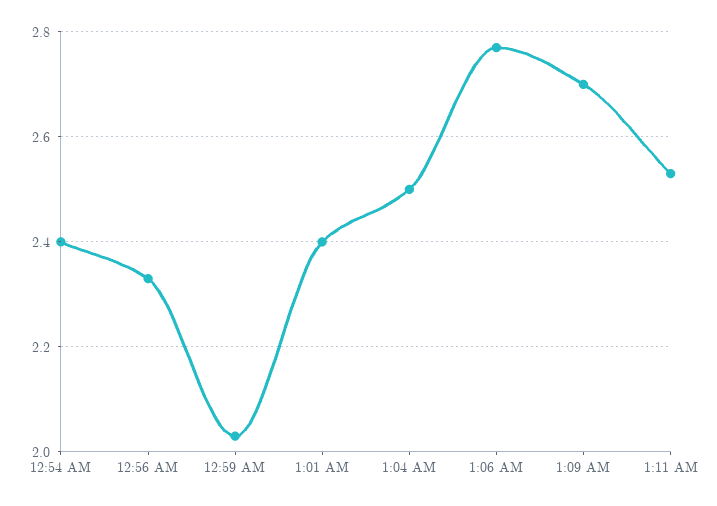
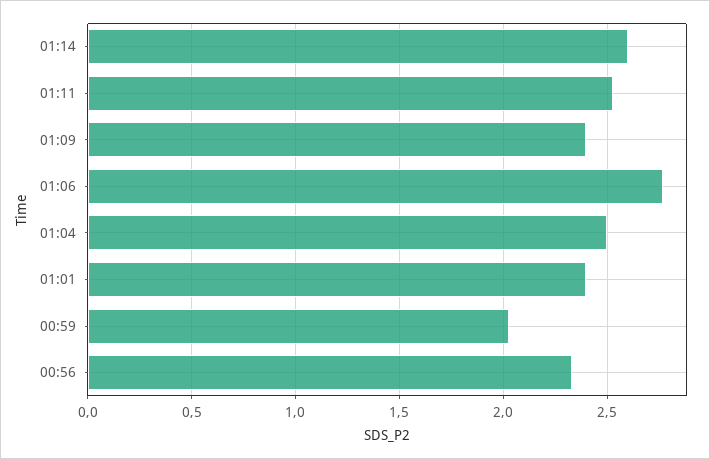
12:54 AM: 2.4 -> none
1:09 AM: 2.7 -> 2.4
01:14: none -> 2.6

